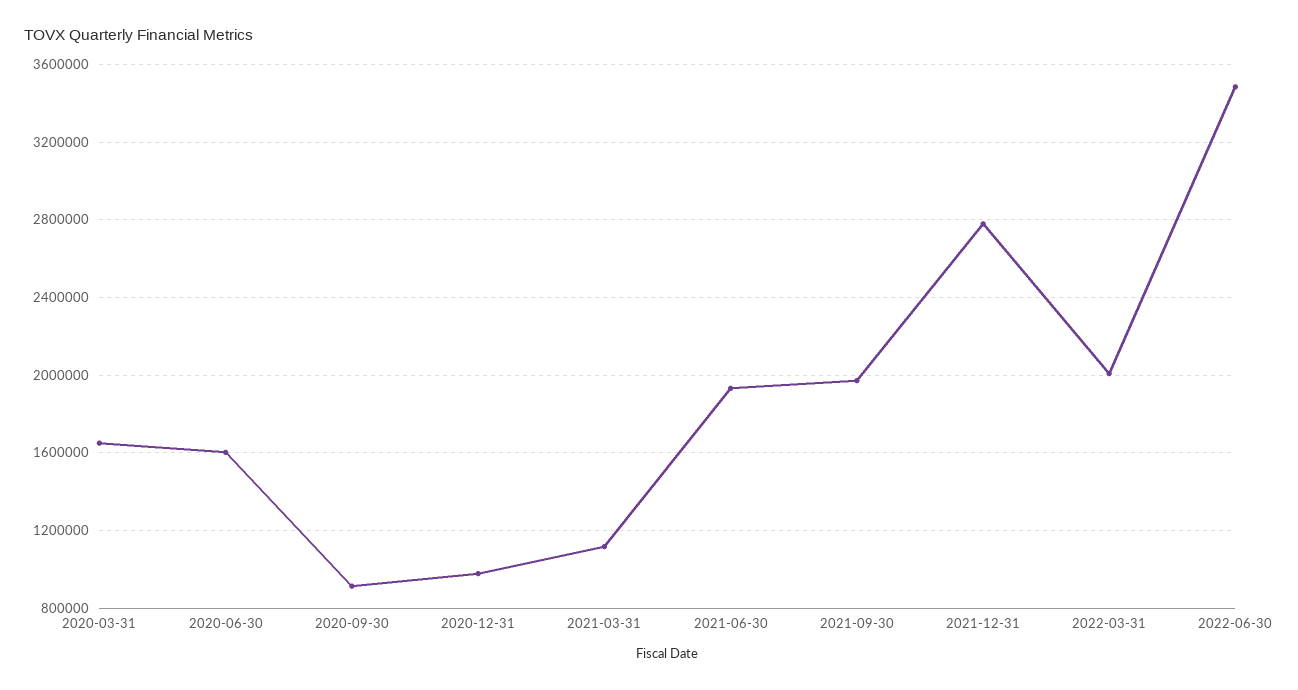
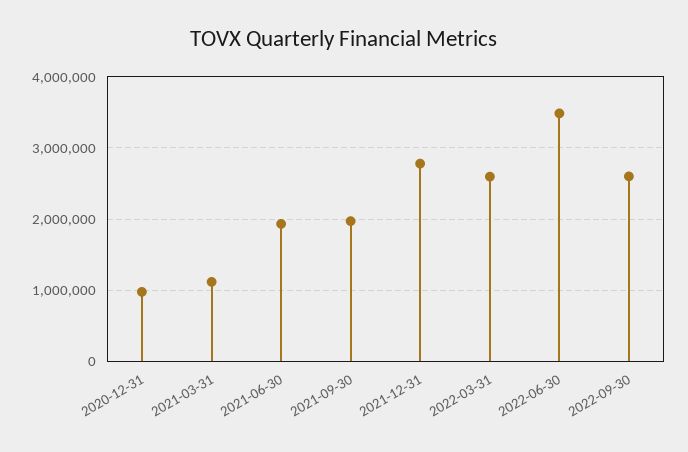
2020-03-31: 1650000 -> none
2020-06-30: 1600000 -> none
2020-09-30: 900000 -> none
2022-03-31: 2000000 -> 2600000
2022-09-30: none -> 2600000

